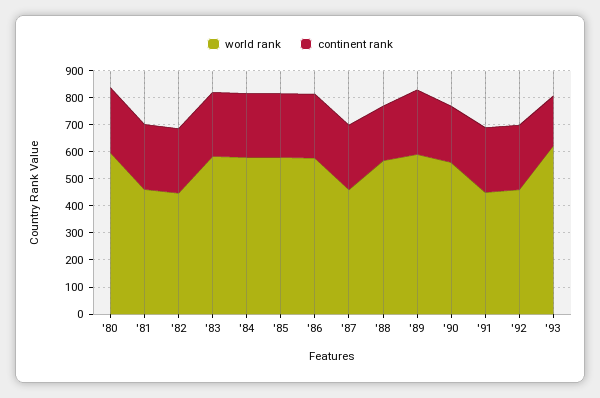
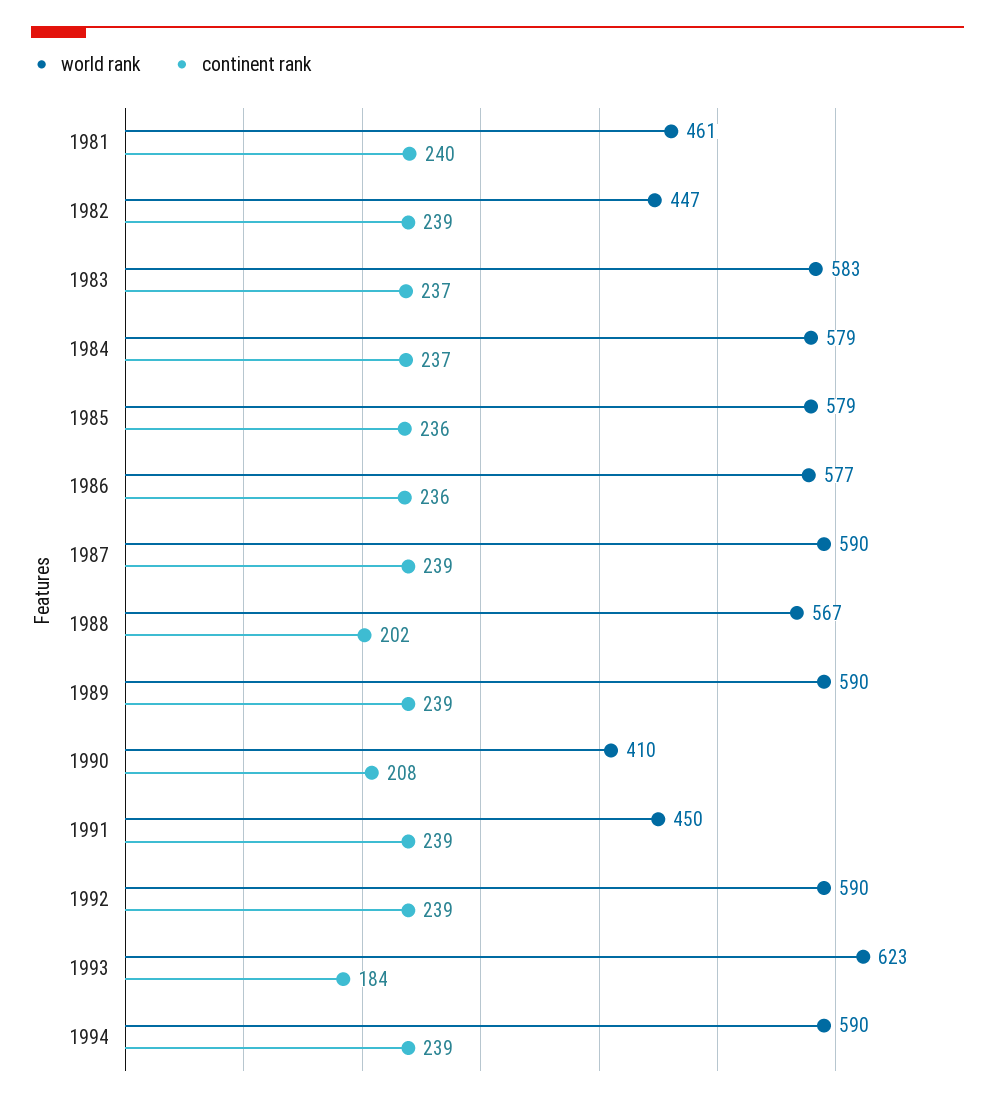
world rank, '80: 600 -> none
continent rank, '80: 250 -> none
world rank, '87: 450 -> 590
world rank, '90: 550 -> 410
world rank, '92: 450 -> 590
world rank, 1994: none -> 590
continent rank, 1994: none -> 239

